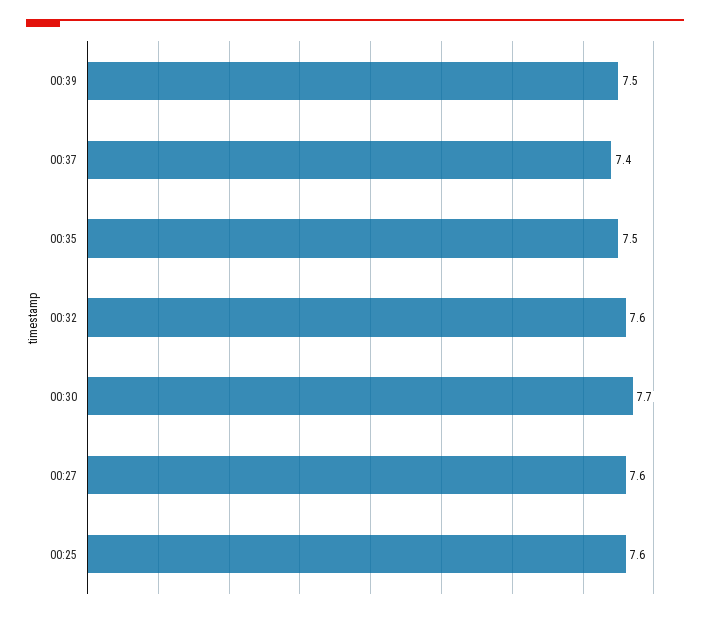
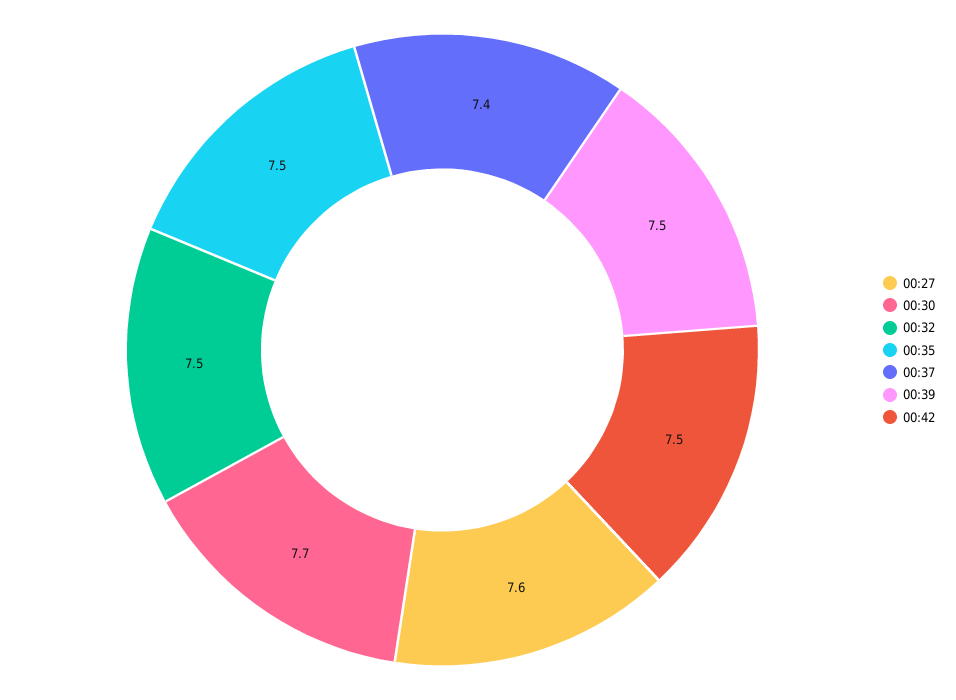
00:32: 7.6 -> 7.5
00:25: 7.6 -> none
00:42: none -> 7.5

